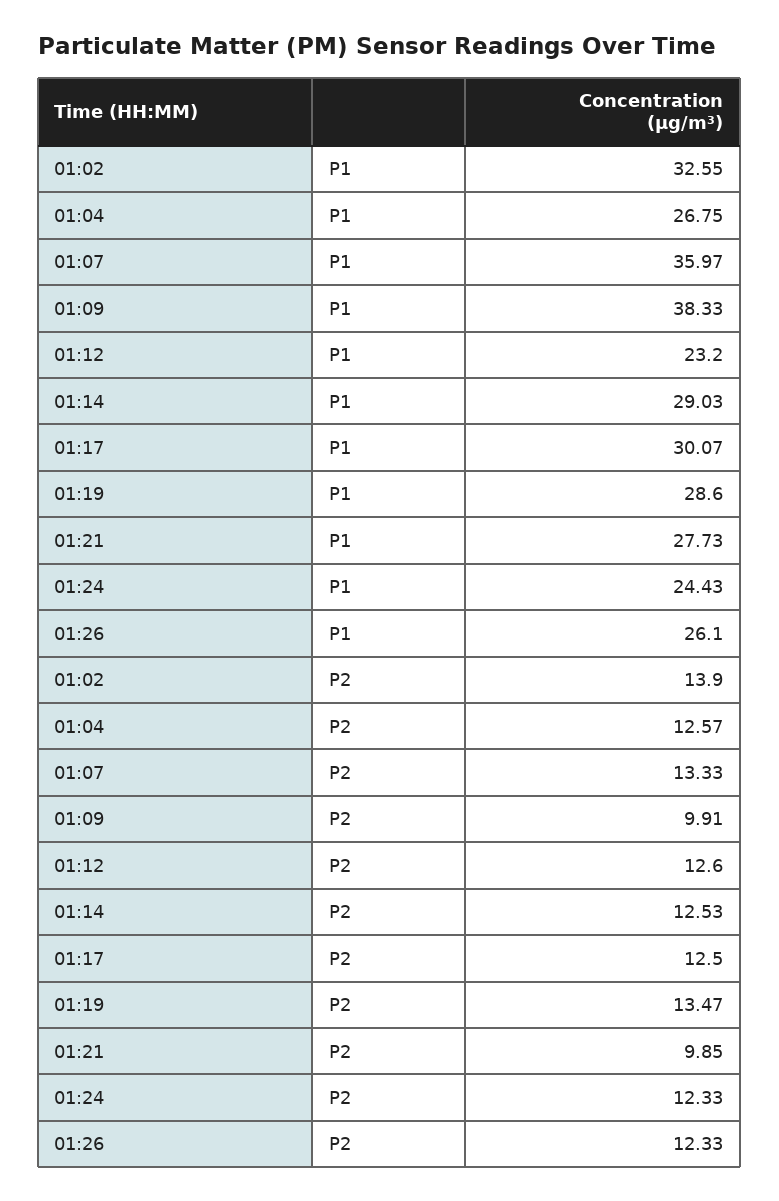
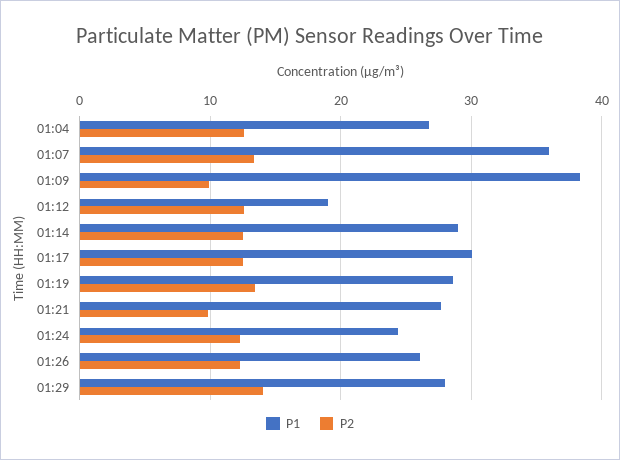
P1, 01:02: 32.55 -> none
P1, 01:12: 23.2 -> 19
P2, 01:02: 13.9 -> none
P1, 01:29: none -> 28
P2, 01:29: none -> 14

